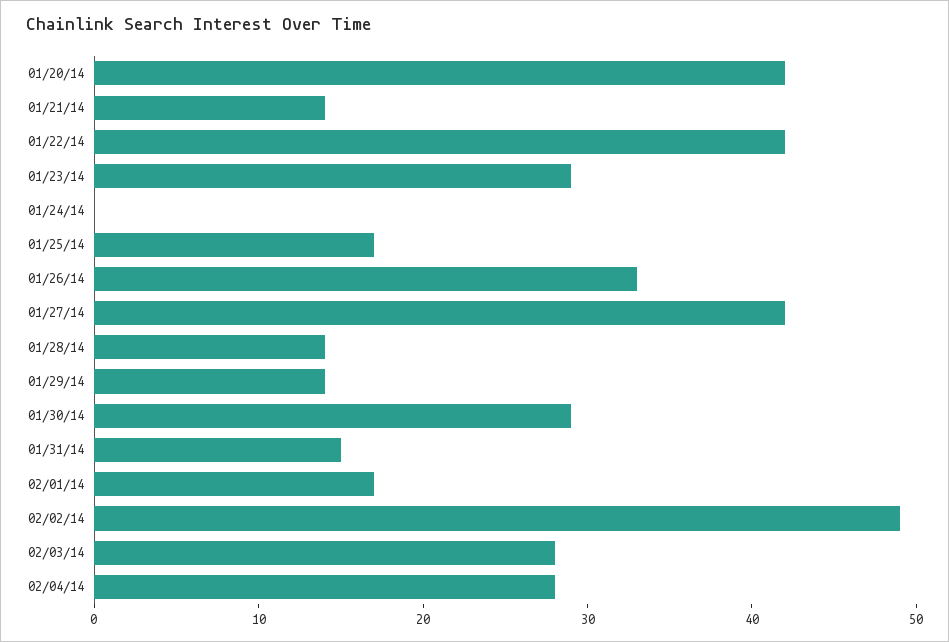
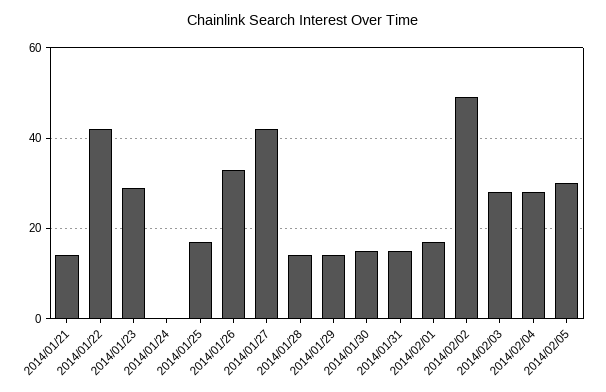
01/20/14: 42 -> none
01/30/14: 29 -> 15
2014/02/05: none -> 30

